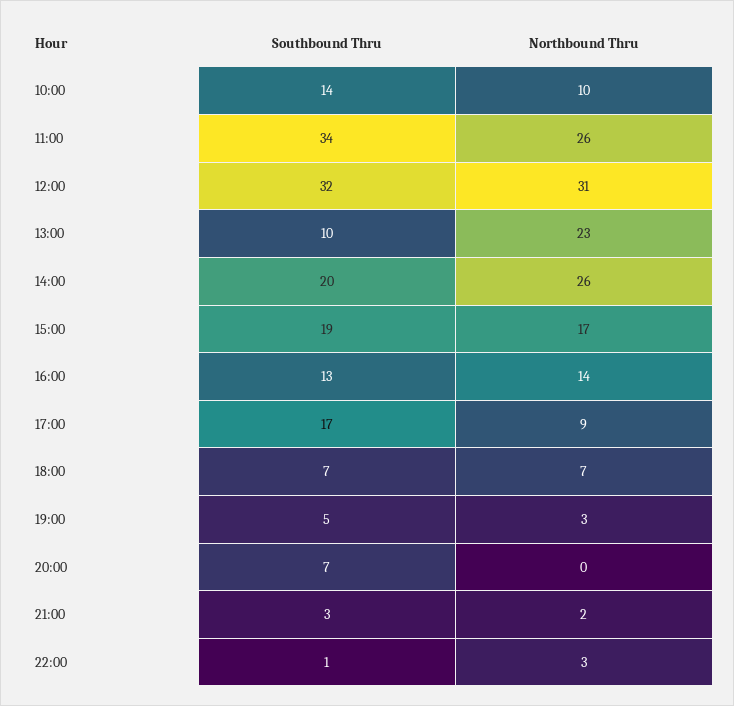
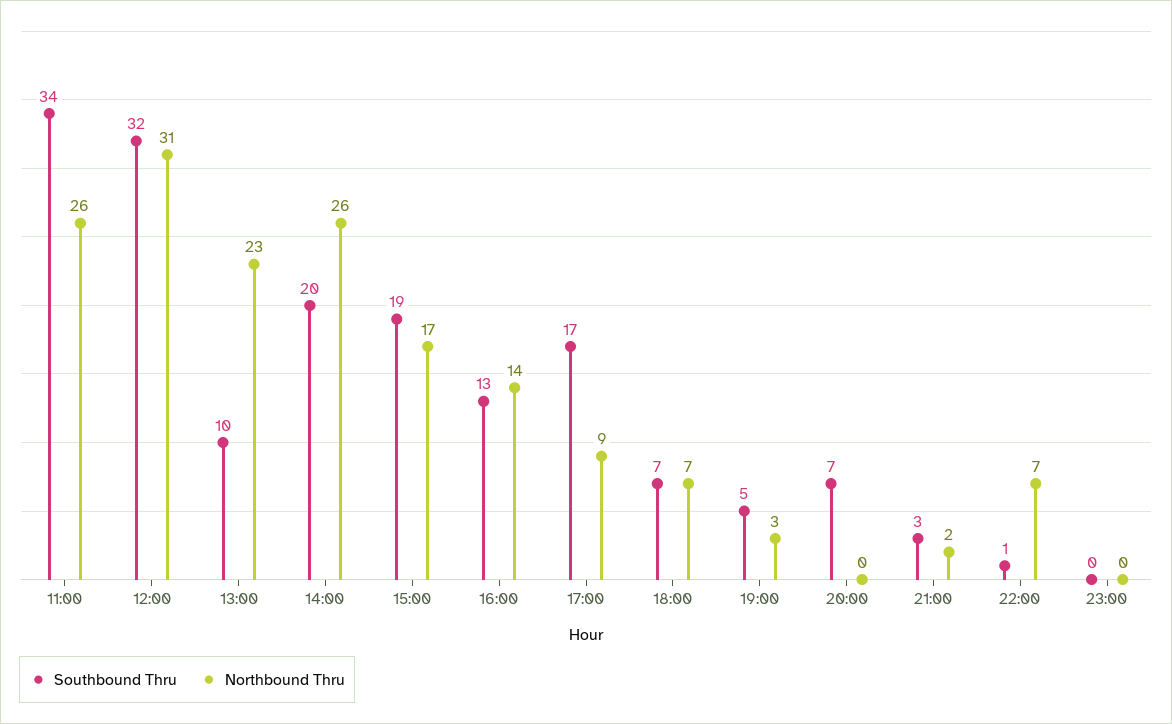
Southbound Thru, 10:00: 14 -> none
Northbound Thru, 10:00: 10 -> none
Northbound Thru, 22:00: 3 -> 7
Southbound Thru, 23:00: none -> 0
Northbound Thru, 23:00: none -> 0

